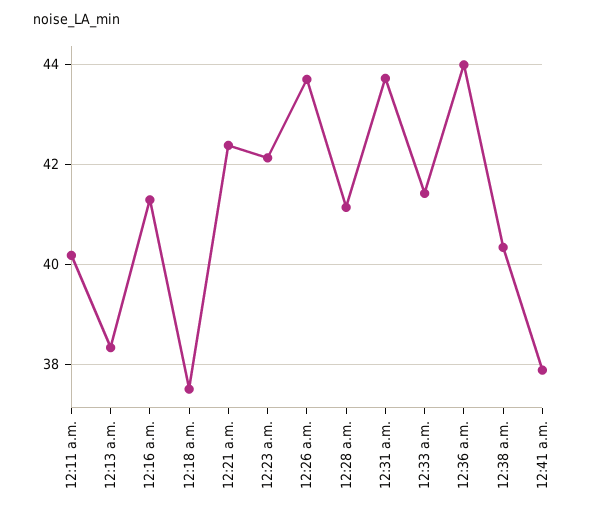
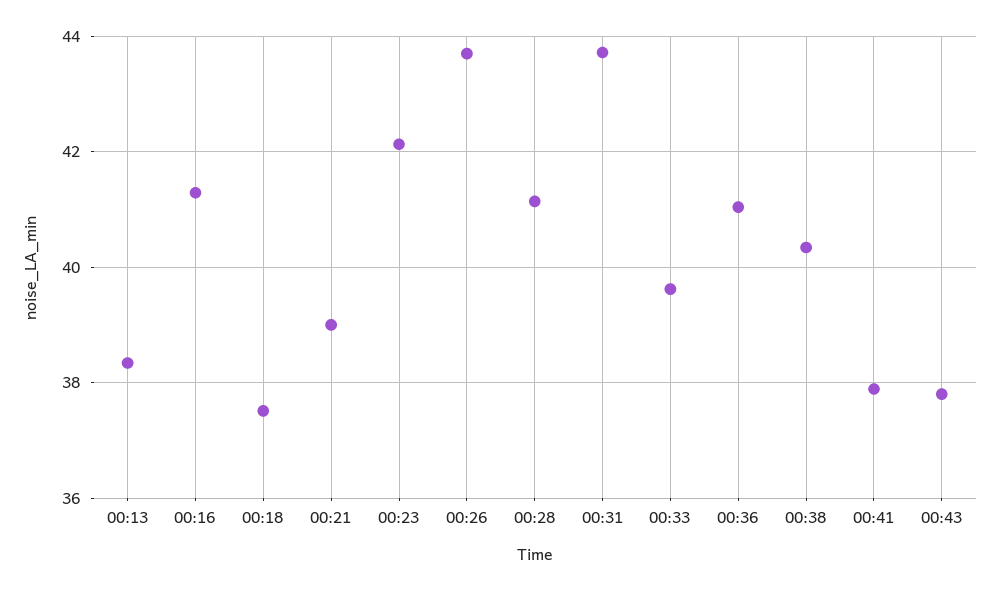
12:11 a.m.: 40.2 -> none
12:21 a.m.: 42.4 -> 39
12:33 a.m.: 41.4 -> 39.6
12:36 a.m.: 44 -> 41
00:43: none -> 37.8

